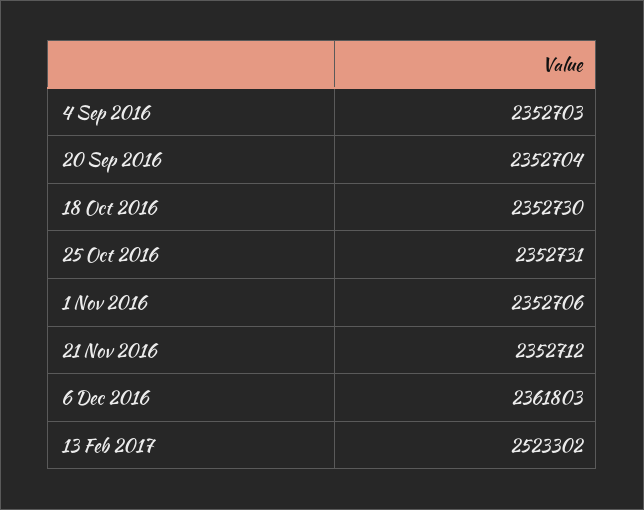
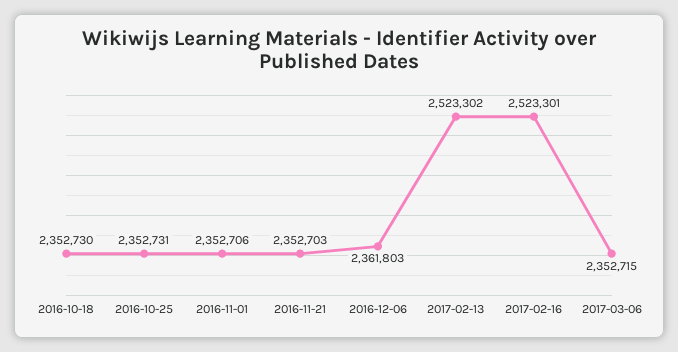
4 Sep 2016: 2352703 -> none
20 Sep 2016: 2352704 -> none
21 Nov 2016: 2352712 -> 2352703
2017-02-16: none -> 2523301
2017-03-06: none -> 2352715

